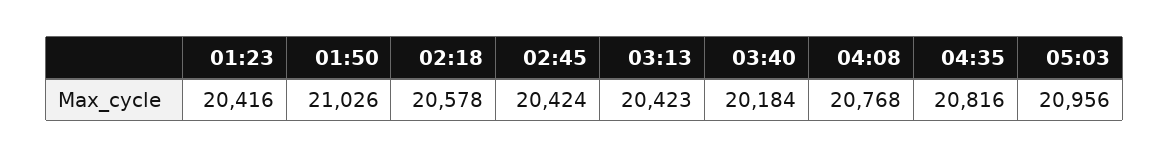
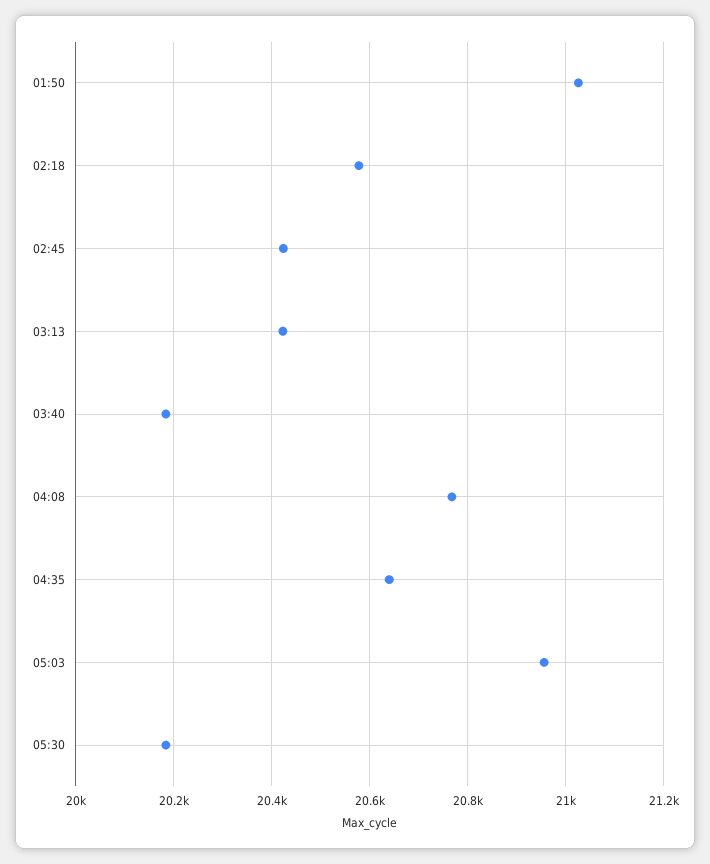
01:23: 20416 -> none
04:35: 20816 -> 20640
05:30: none -> 20180

